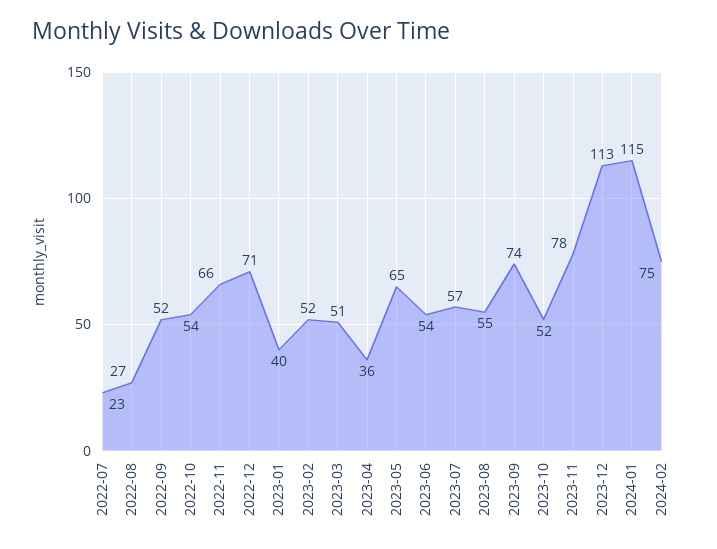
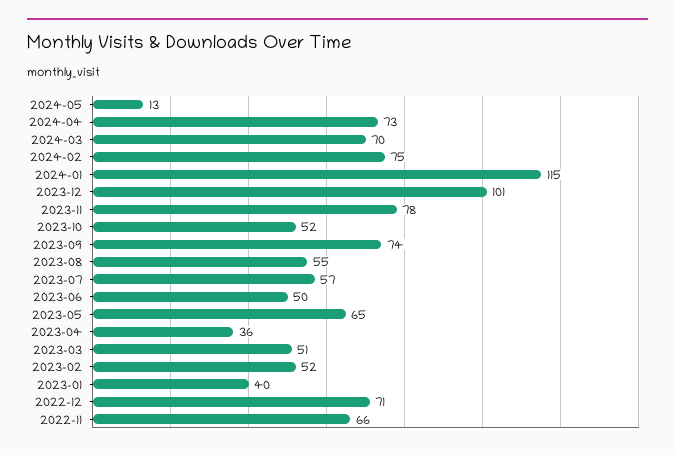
2022-07: 23 -> none
2022-08: 27 -> none
2022-09: 52 -> none
2022-10: 54 -> none
2023-06: 54 -> 50
2023-12: 113 -> 101
2024-05: none -> 13
2024-04: none -> 73
2024-03: none -> 70

